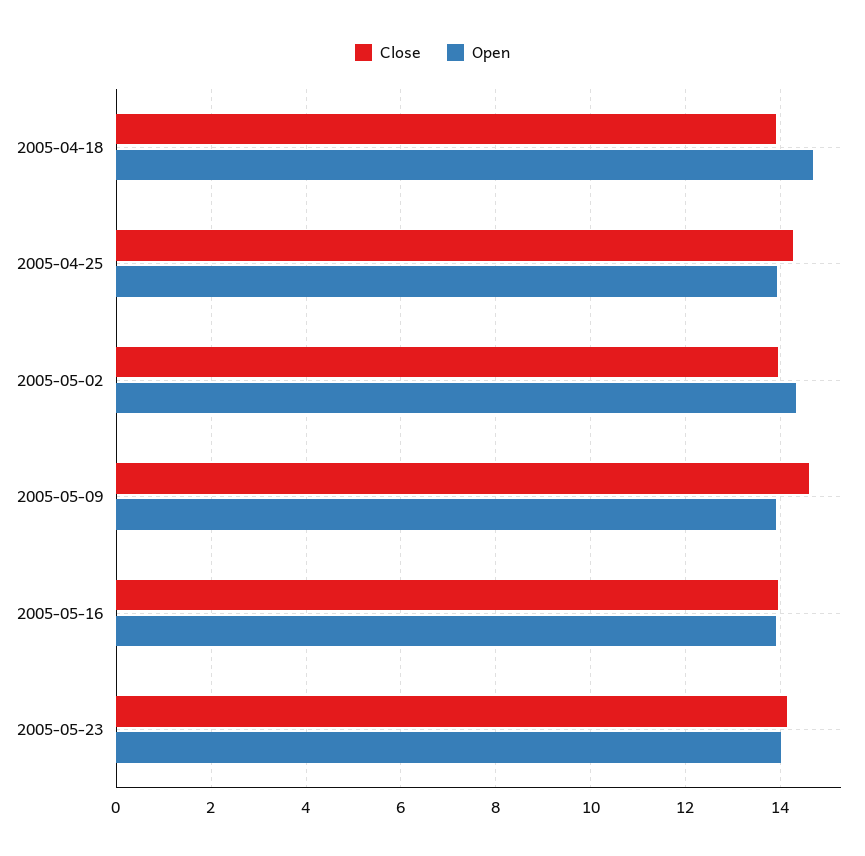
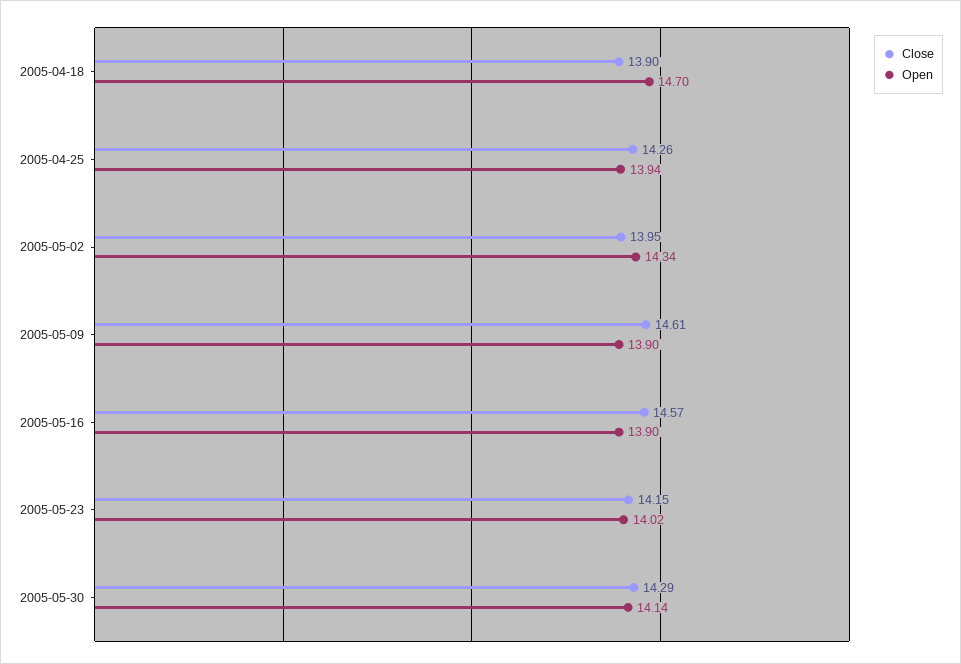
Close, 2005-05-16: 14 -> 14.57
Close, 2005-05-30: none -> 14.29
Open, 2005-05-30: none -> 14.14

